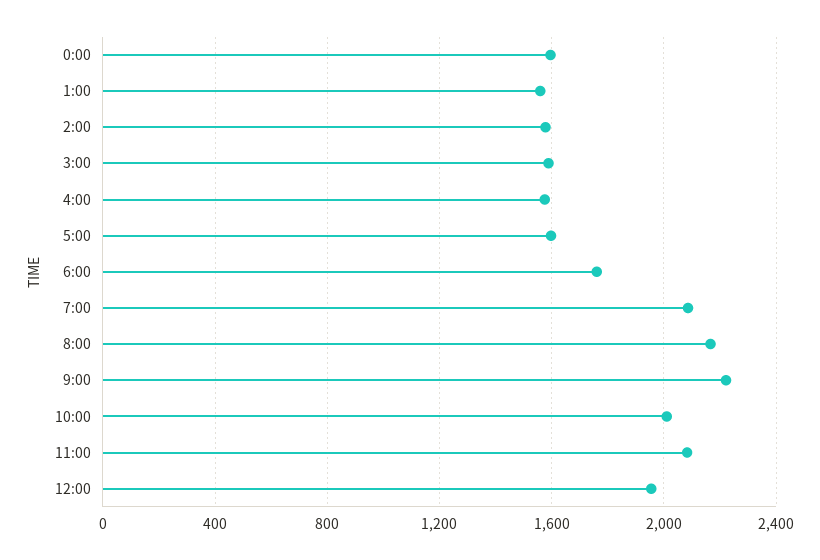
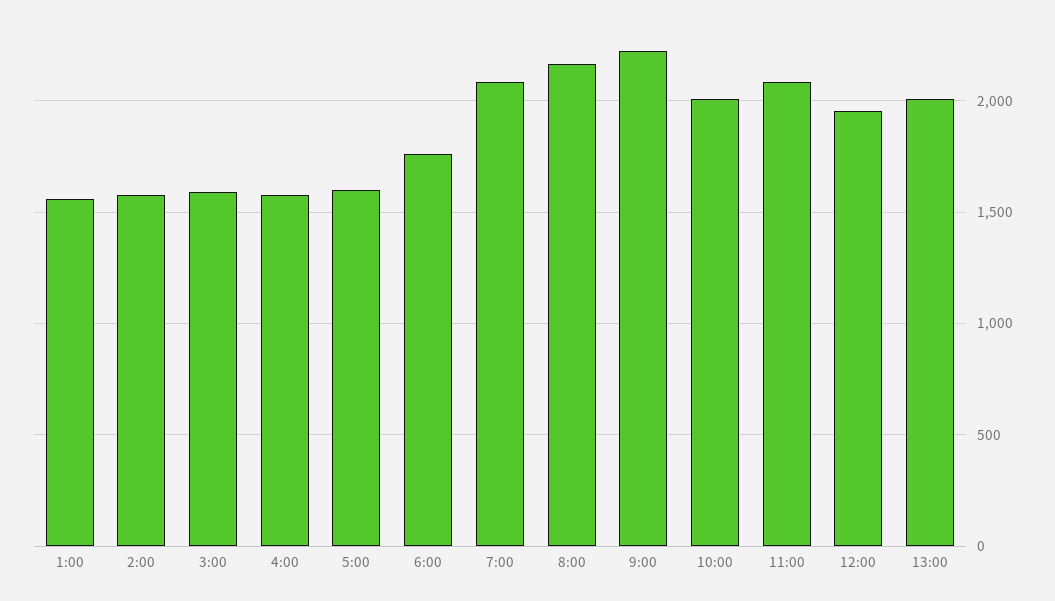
0:00: 1600 -> none
13:00: none -> 2000

